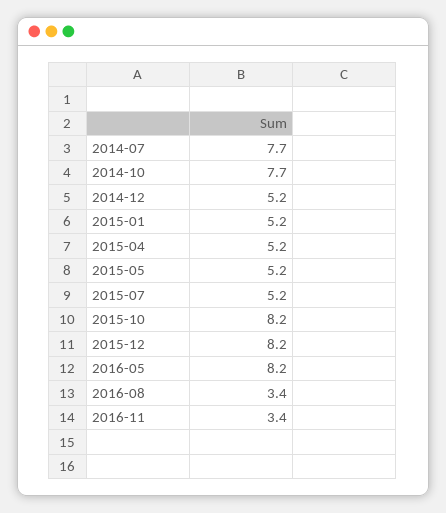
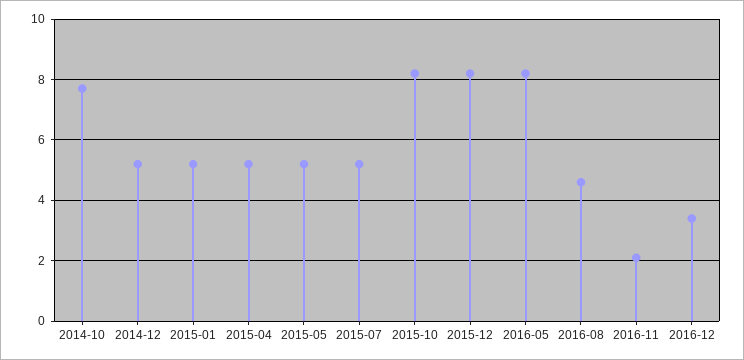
2014-07: 7.7 -> none
2016-08: 3.4 -> 4.5
2016-11: 3.4 -> 2
2016-12: none -> 3.5

